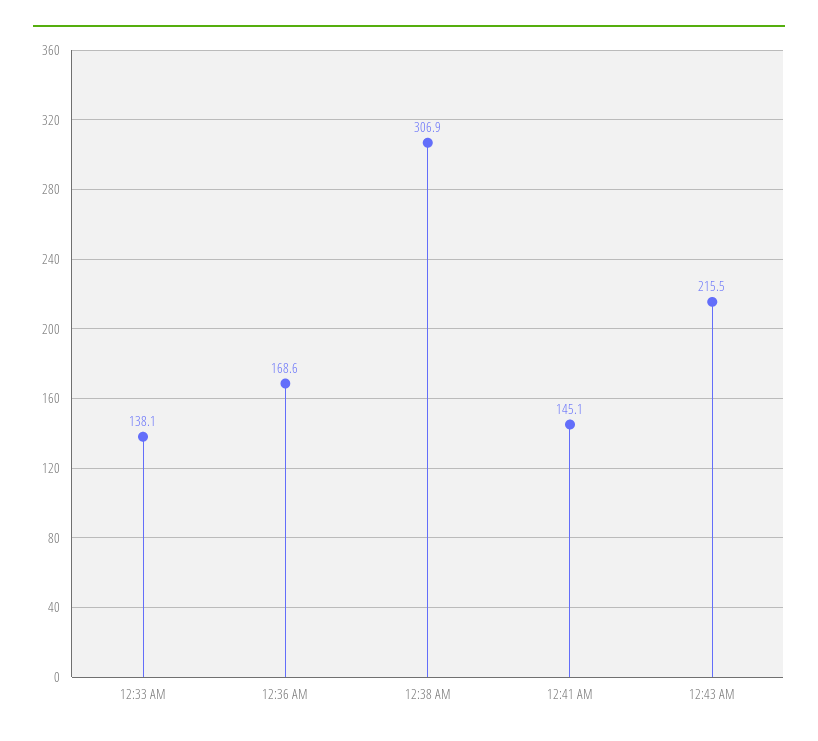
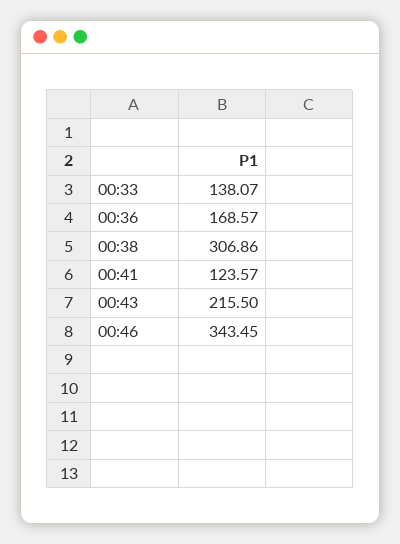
12:41 AM: 145.1 -> 123.57
00:46: none -> 343.45

